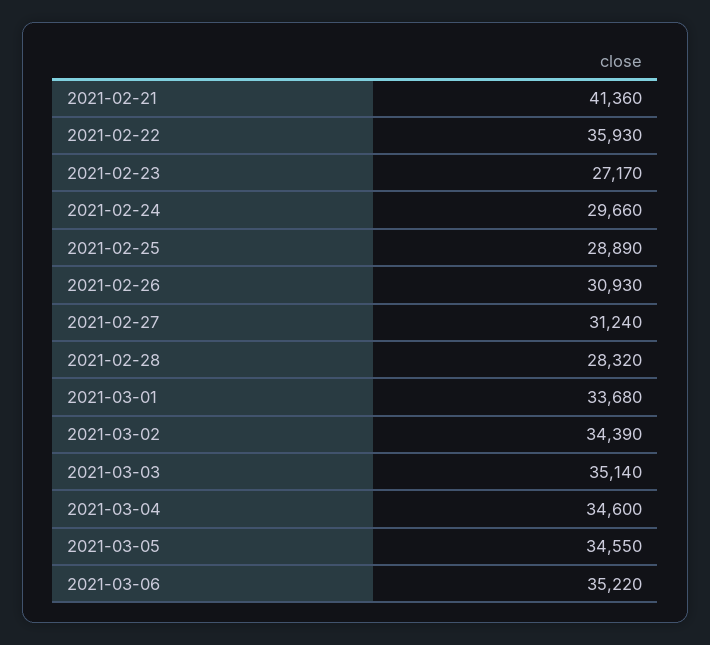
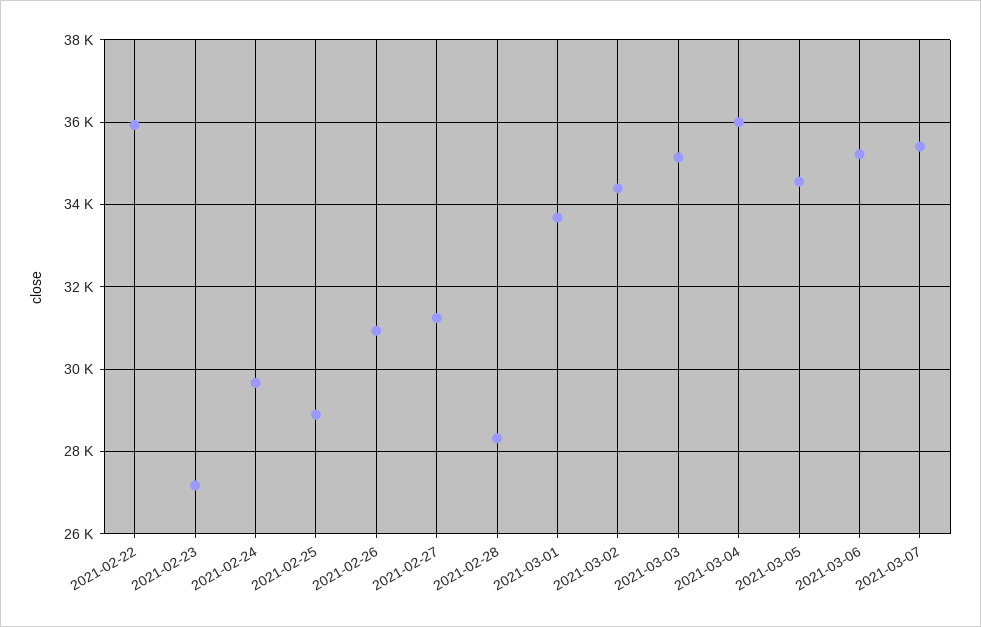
2021-02-21: 41360 -> none
2021-03-04: 34600 -> 36000
2021-03-07: none -> 35400

